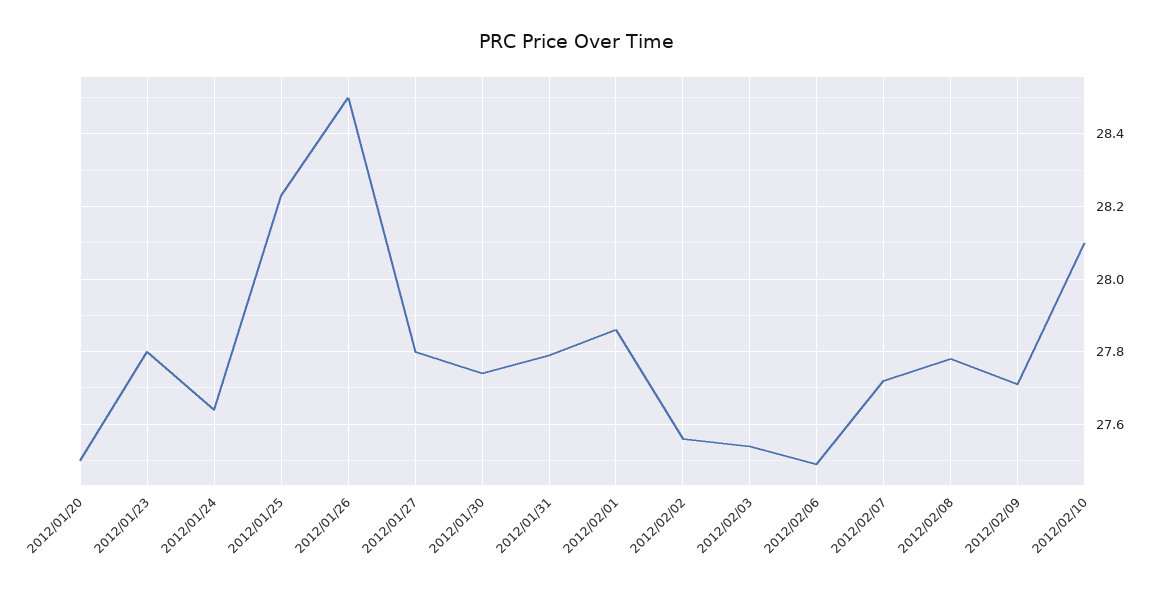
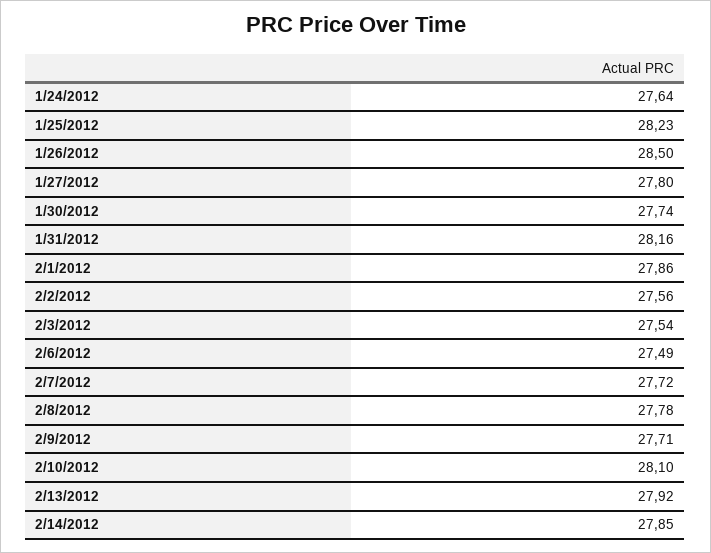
2012/01/20: 27.5 -> none
2012/01/23: 27.8 -> none
2012/01/31: 27.8 -> 28.16
2/13/2012: none -> 27.92
2/14/2012: none -> 27.85

